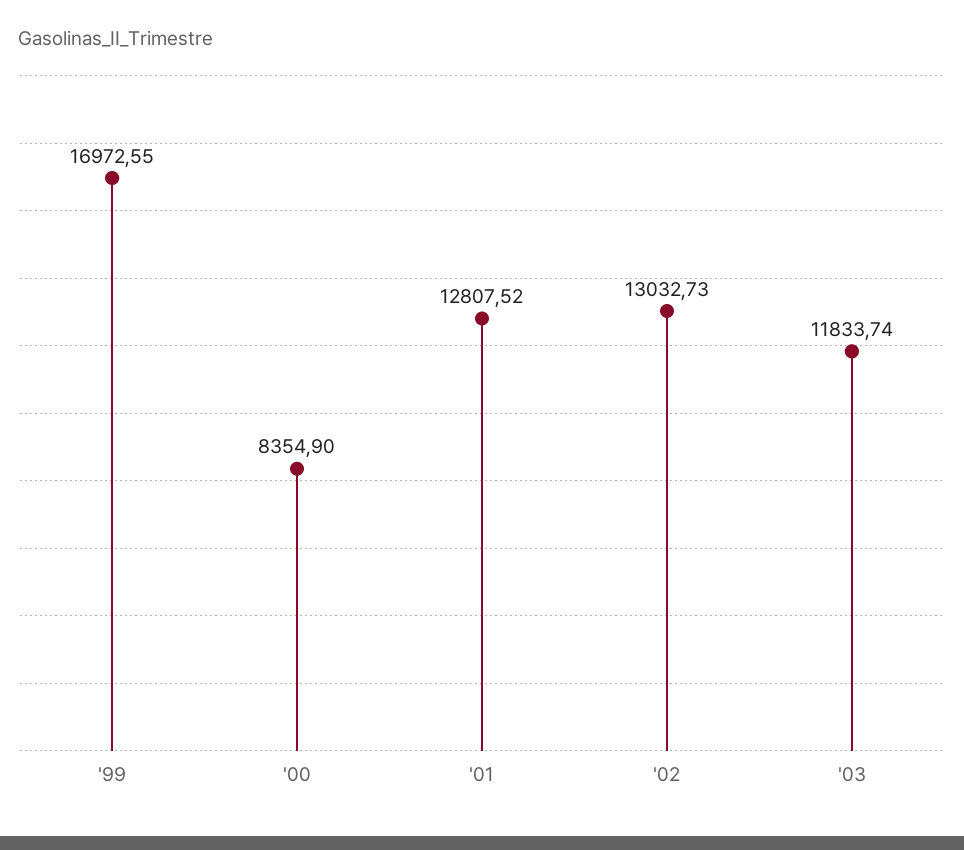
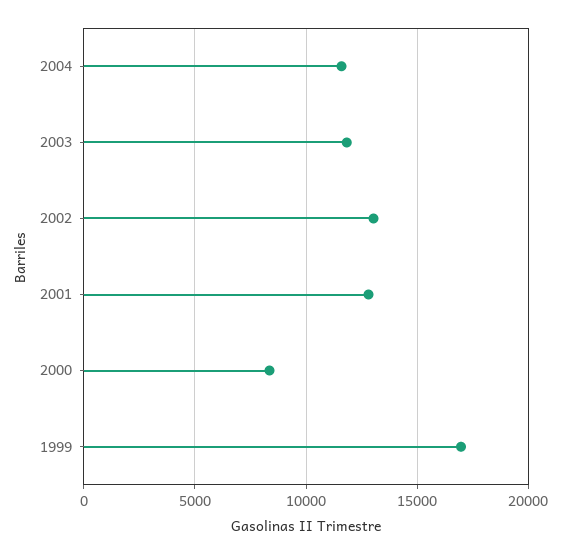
2004: none -> 11500

